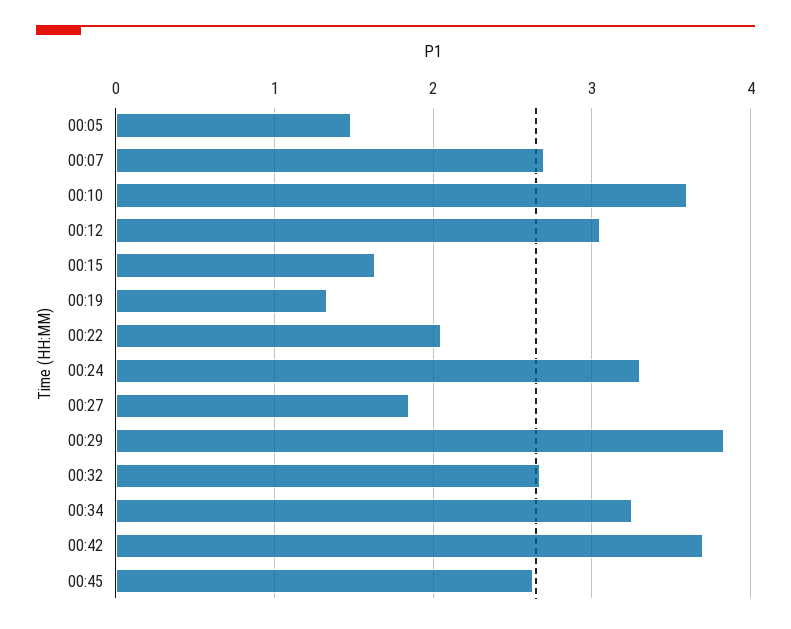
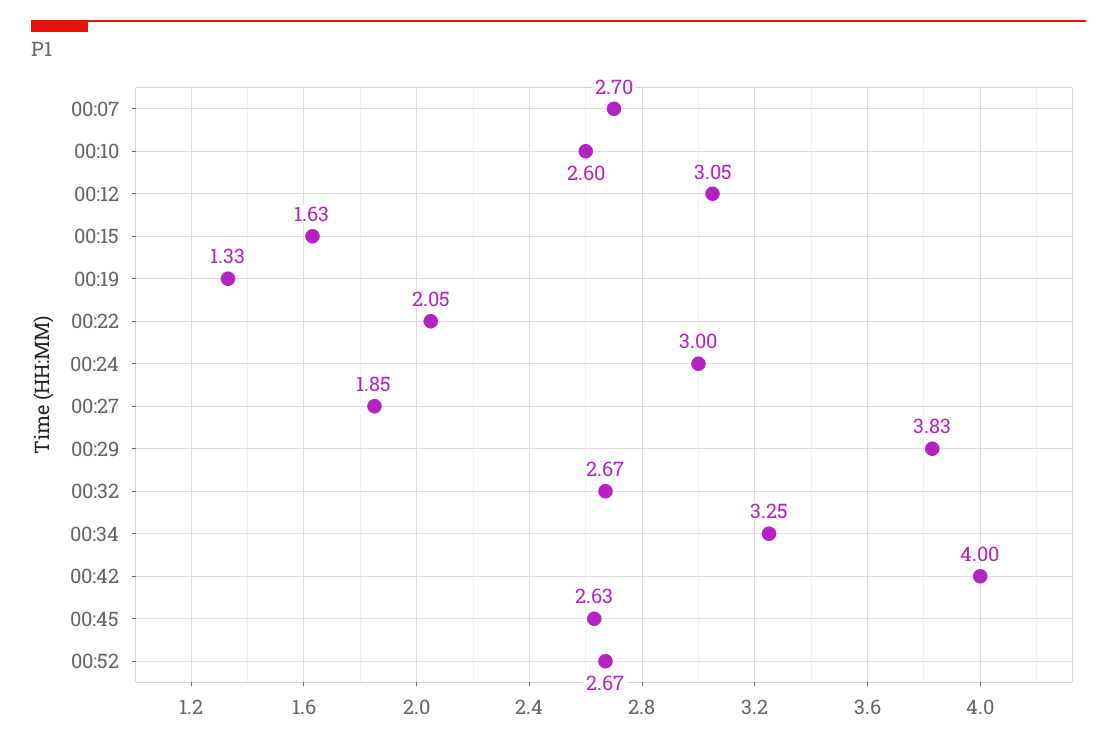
00:05: 1.5 -> none
00:10: 3.6 -> 2.6
00:24: 3.3 -> 3
00:42: 3.7 -> 4
00:52: none -> 2.67

